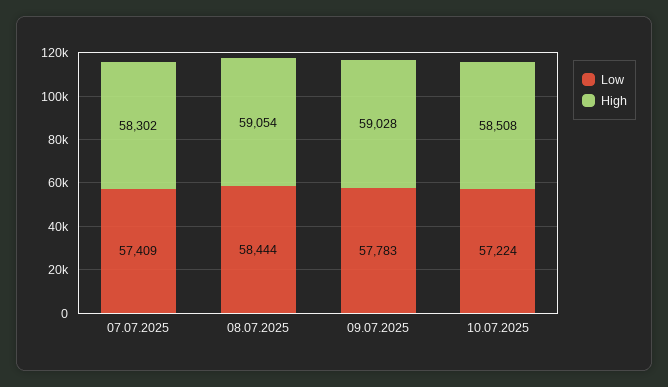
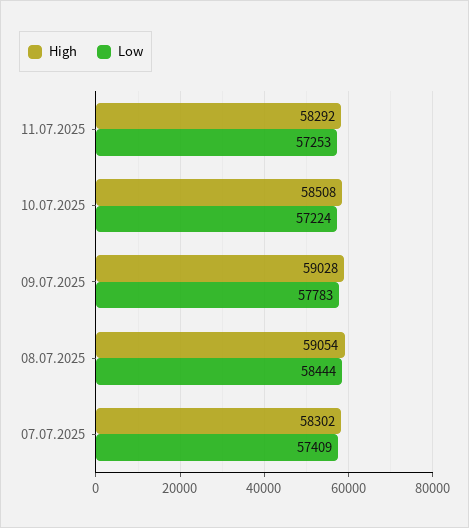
High, 11.07.2025: none -> 58292
Low, 11.07.2025: none -> 57253

